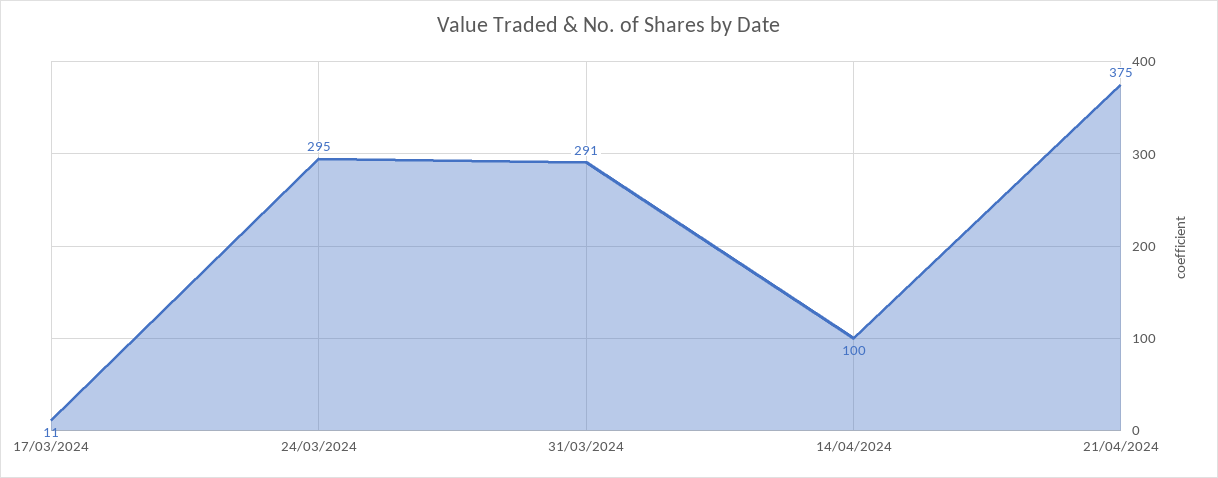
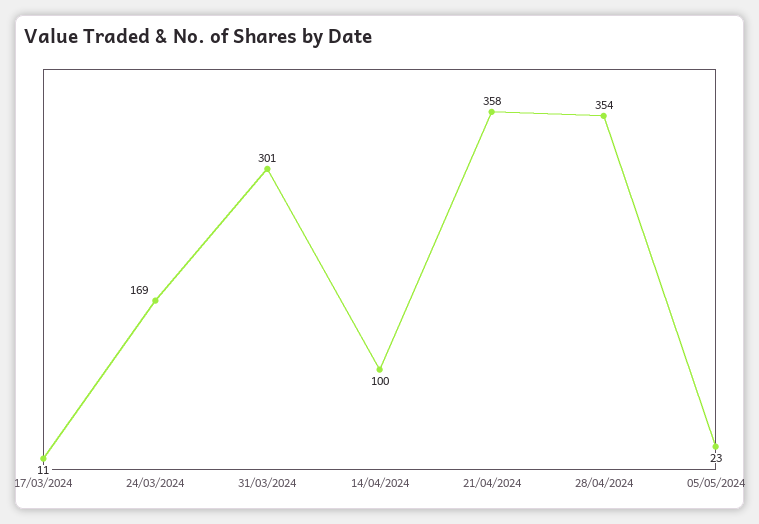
24/03/2024: 295 -> 169
31/03/2024: 291 -> 301
21/04/2024: 375 -> 358
28/04/2024: none -> 354
05/05/2024: none -> 23

